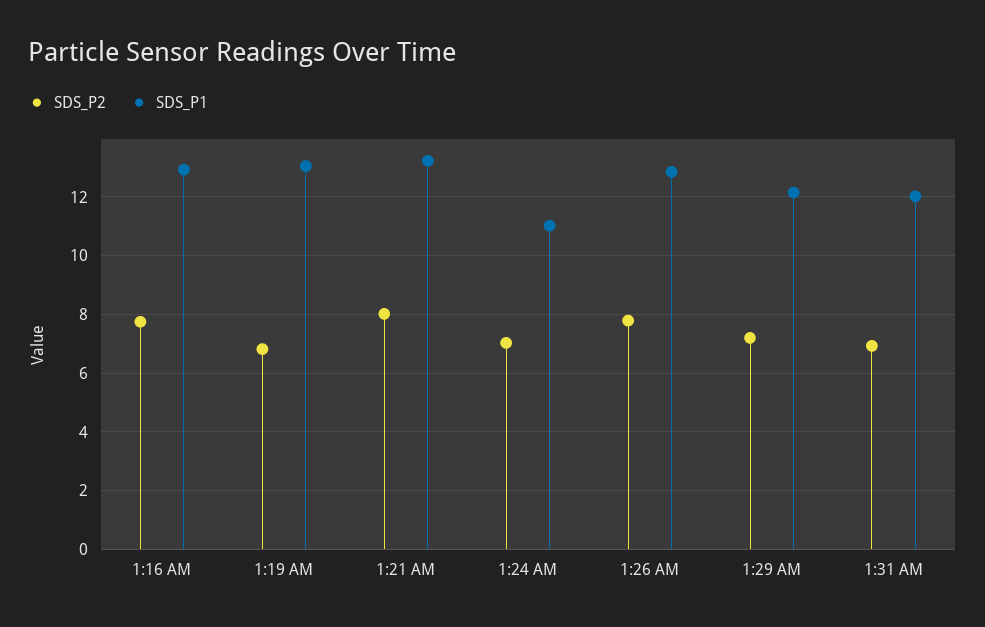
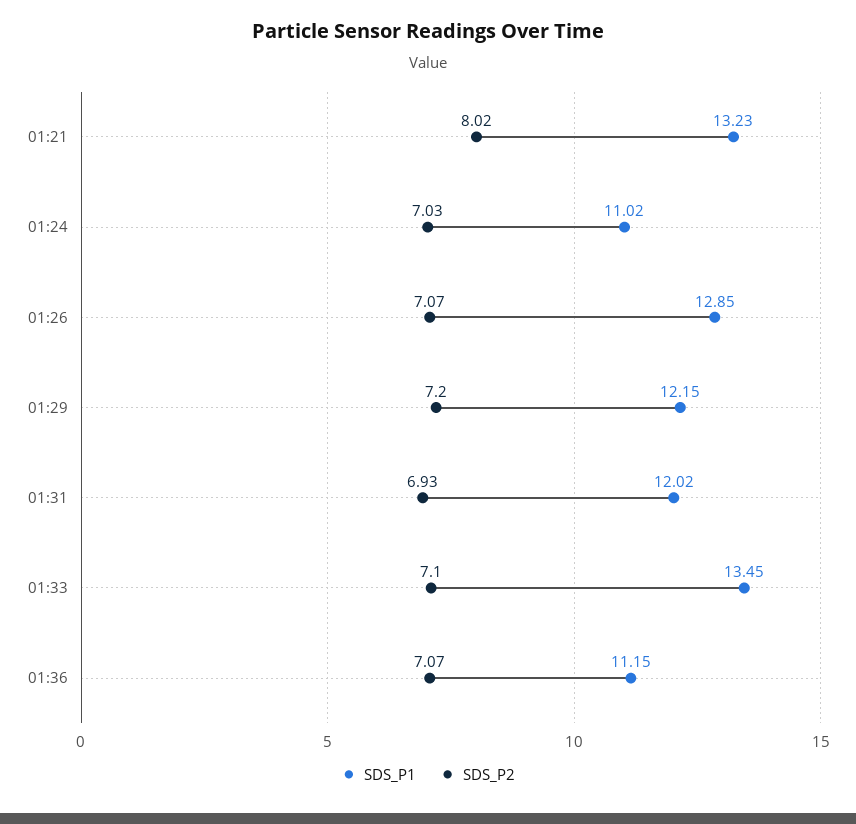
SDS_P2, 1:16 AM: 7.75 -> none
SDS_P1, 1:16 AM: 13 -> none
SDS_P2, 1:19 AM: 6.75 -> none
SDS_P1, 1:19 AM: 13 -> none
SDS_P2, 1:26 AM: 7.75 -> 7.07
SDS_P1, 01:33: none -> 13.45
SDS_P2, 01:33: none -> 7.1
SDS_P1, 01:36: none -> 11.15
SDS_P2, 01:36: none -> 7.07

